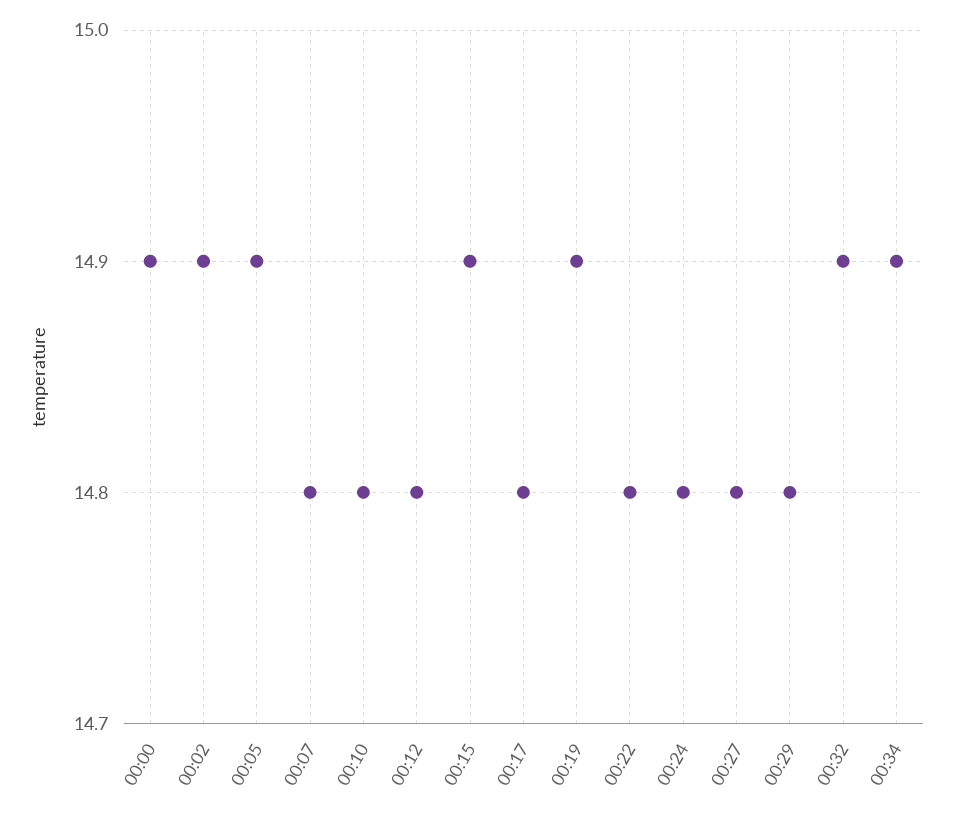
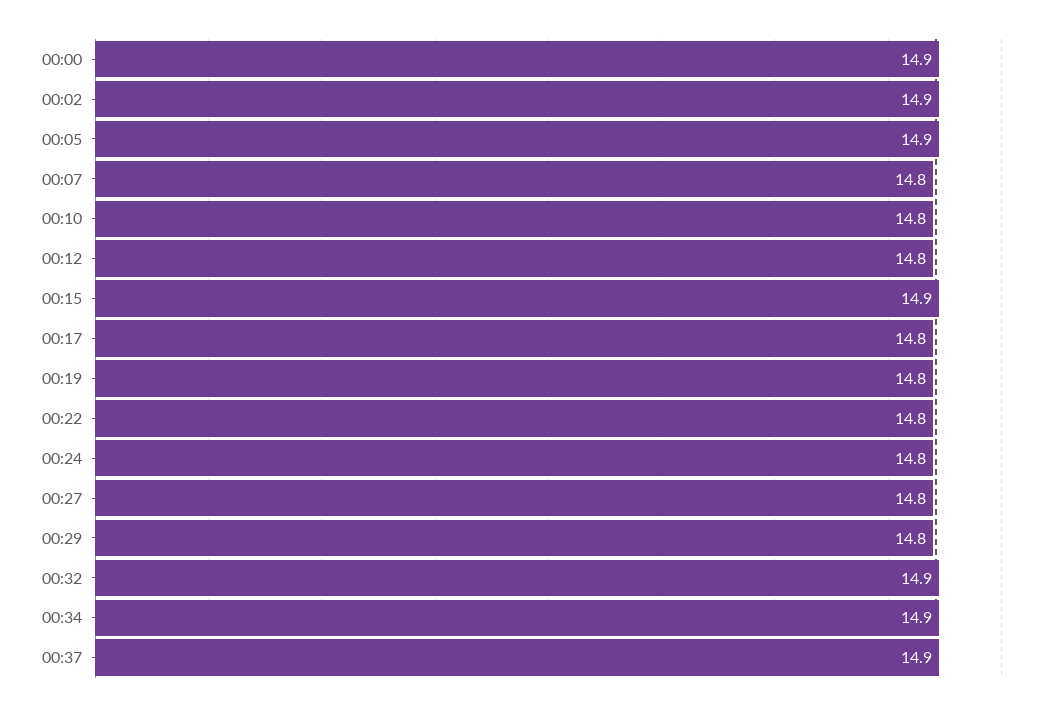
00:19: 14.9 -> 14.8
00:37: none -> 14.9

